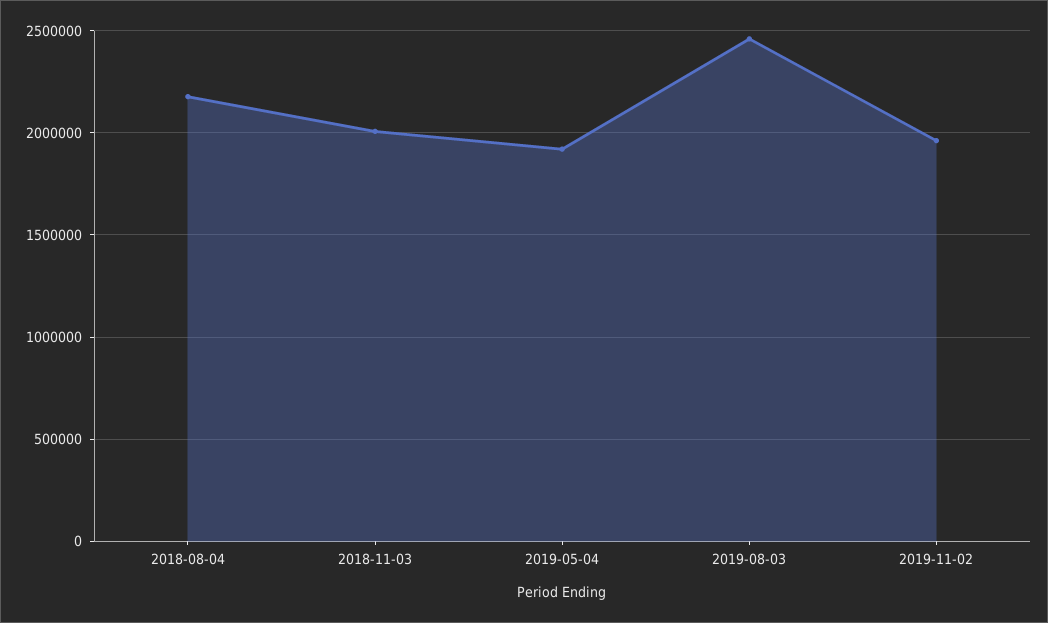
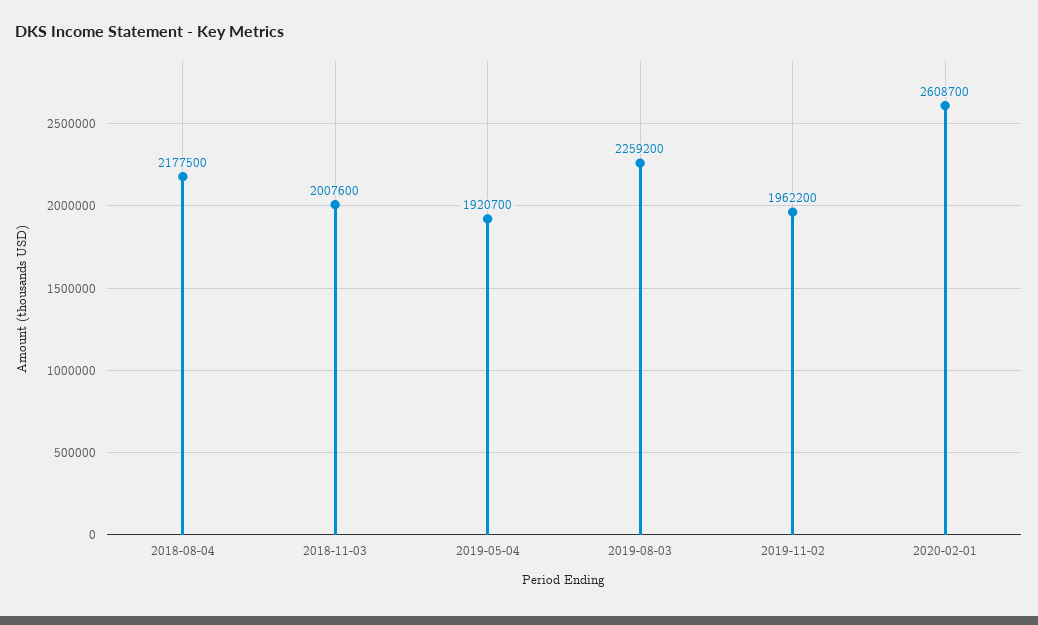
2019-08-03: 2450000 -> 2259200
2020-02-01: none -> 2608700

